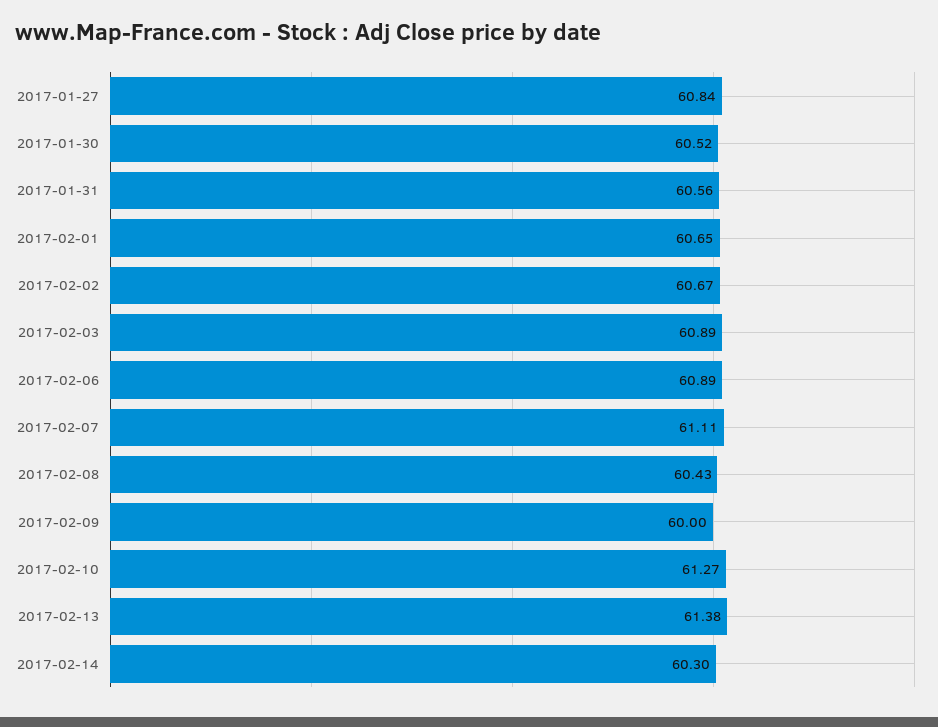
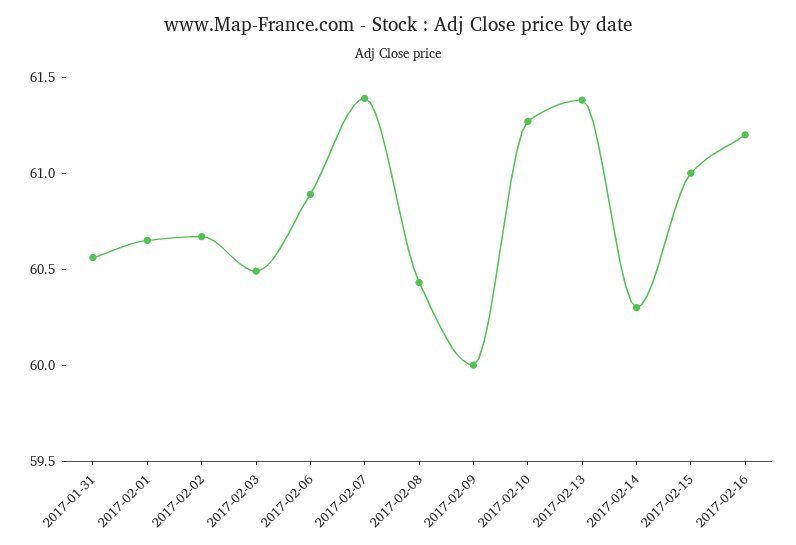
2017-01-27: 60.84 -> none
2017-01-30: 60.52 -> none
2017-02-03: 60.89 -> 60.5
2017-02-07: 61.11 -> 61.4
2017-02-15: none -> 61
2017-02-16: none -> 61.2

